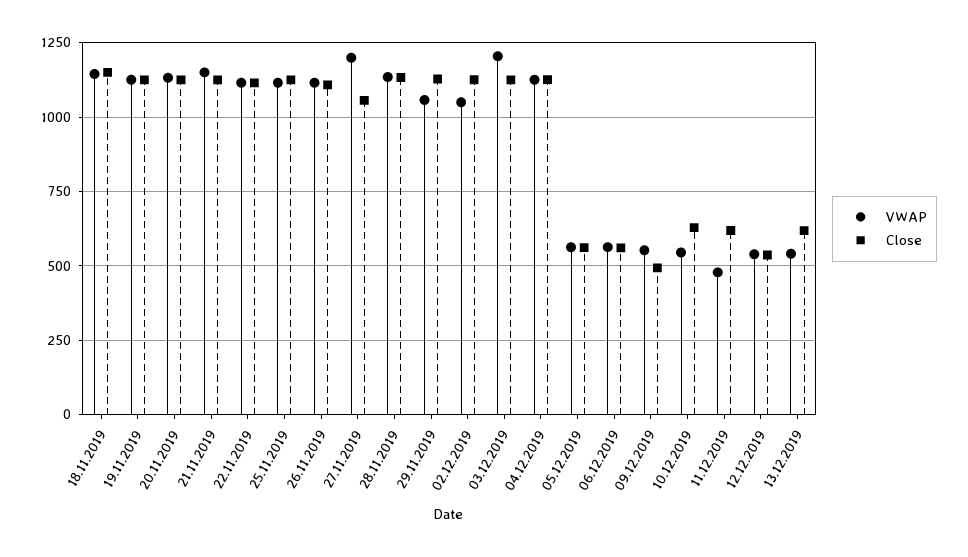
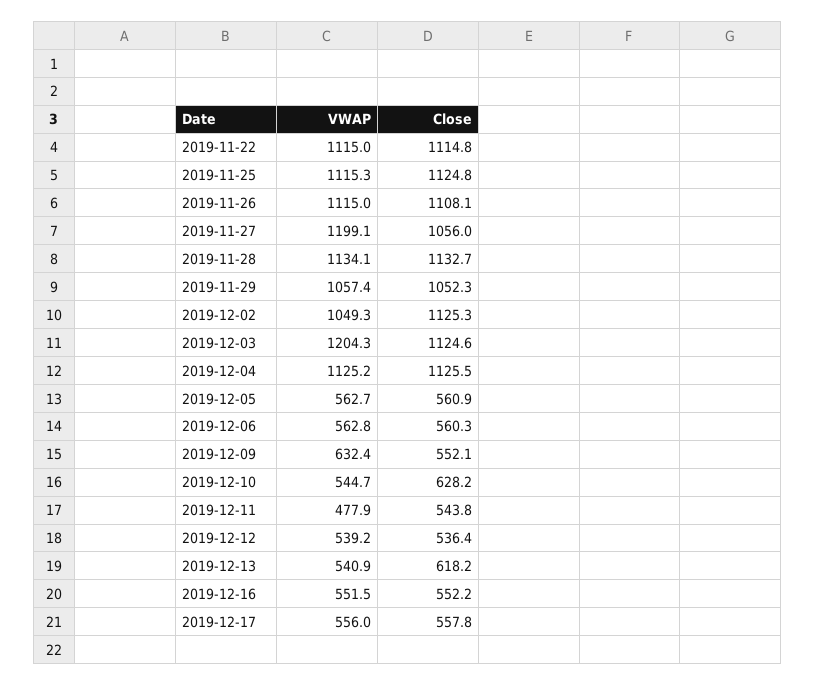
VWAP, 18.11.2019: 1150 -> none
Close, 18.11.2019: 1150 -> none
VWAP, 19.11.2019: 1125 -> none
Close, 19.11.2019: 1125 -> none
VWAP, 20.11.2019: 1125 -> none
Close, 20.11.2019: 1125 -> none
VWAP, 21.11.2019: 1150 -> none
Close, 21.11.2019: 1125 -> none
Close, 29.11.2019: 1125 -> 1052.3
VWAP, 09.12.2019: 550 -> 632.4
Close, 09.12.2019: 500 -> 552.1
Close, 11.12.2019: 625 -> 543.8
VWAP, 2019-12-16: none -> 551.5
Close, 2019-12-16: none -> 552.2
VWAP, 2019-12-17: none -> 556
Close, 2019-12-17: none -> 557.8

